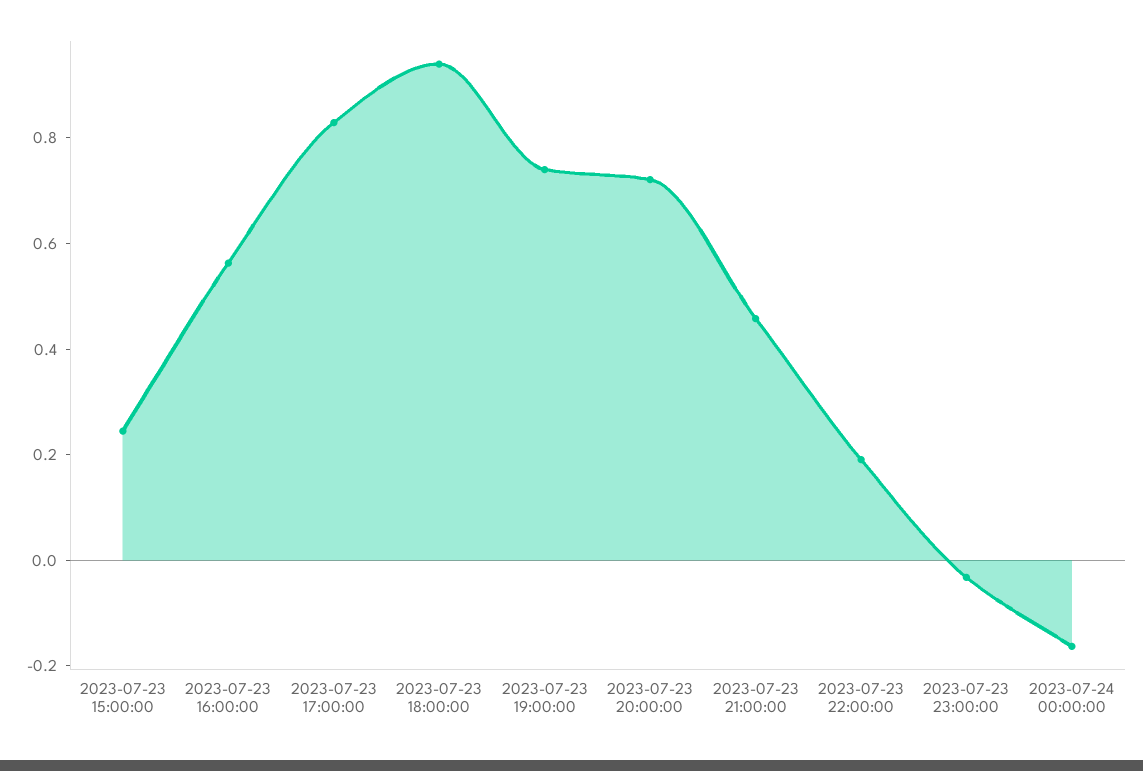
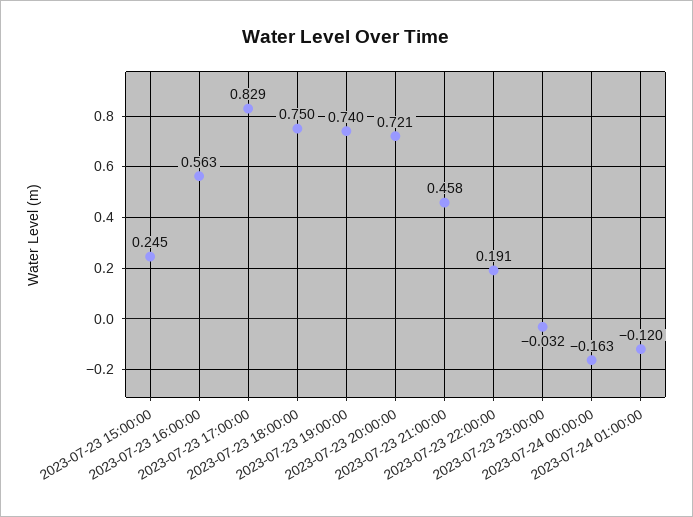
2023-07-23 18:00:00: 0.95 -> 0.75
2023-07-24 01:00:00: none -> -0.12

